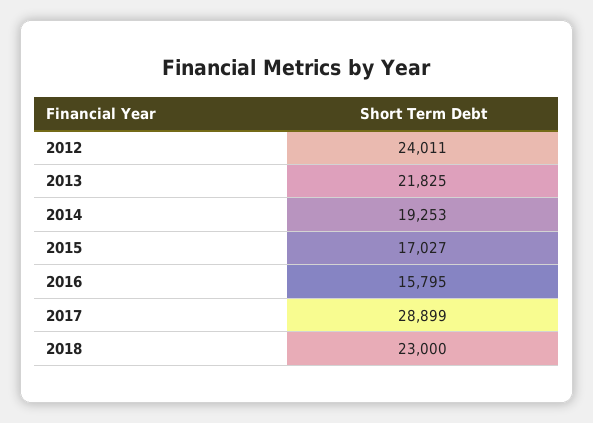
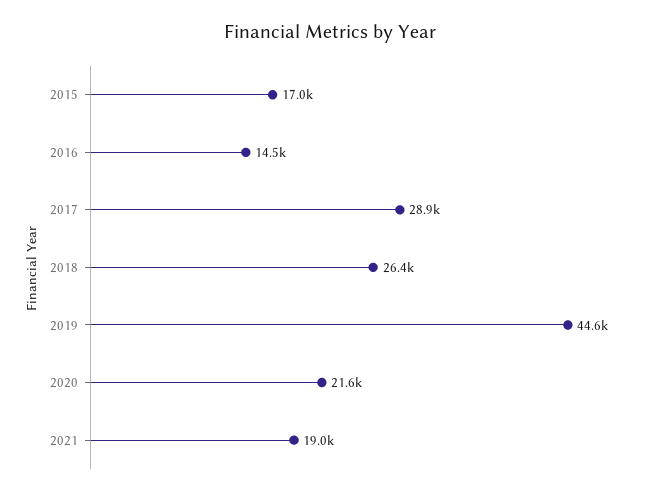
2012: 24011 -> none
2013: 21825 -> none
2014: 19253 -> none
2016: 15795 -> 14500
2018: 23000 -> 26400
2019: none -> 44600
2020: none -> 21600
2021: none -> 19000

